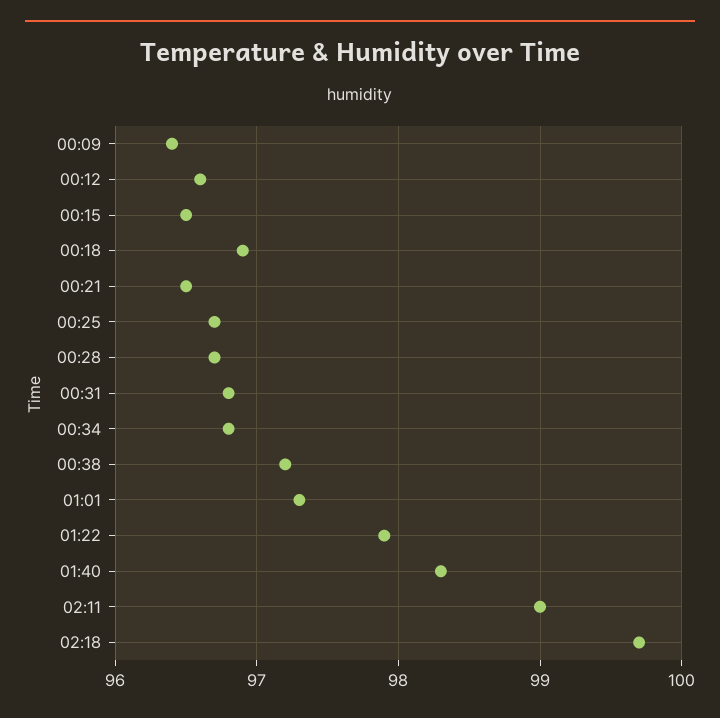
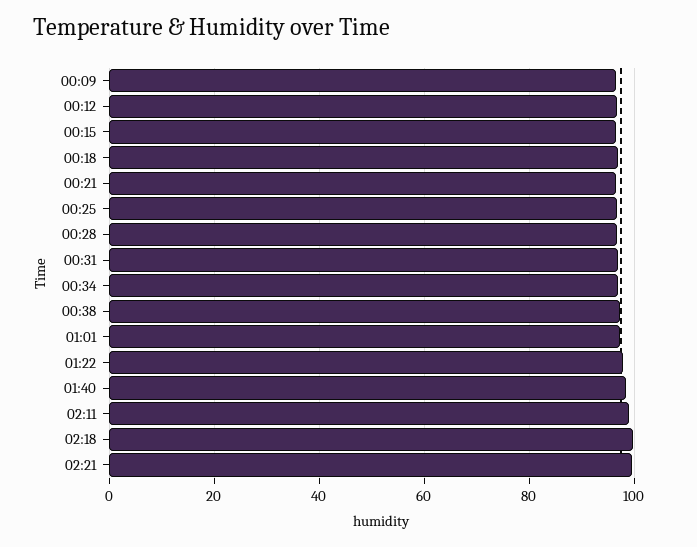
02:21: none -> 100

